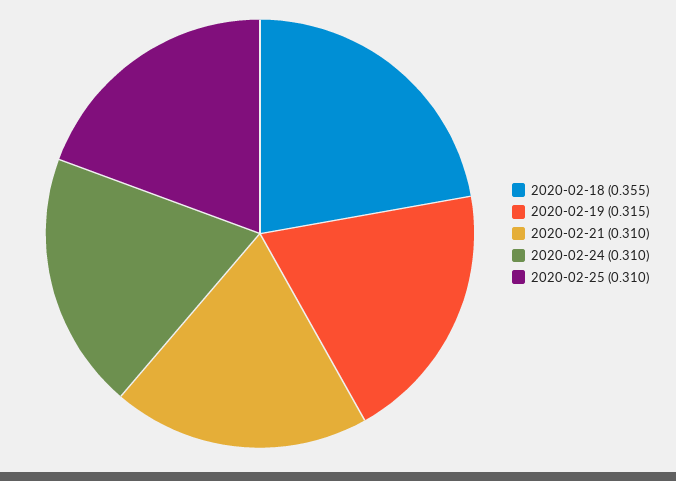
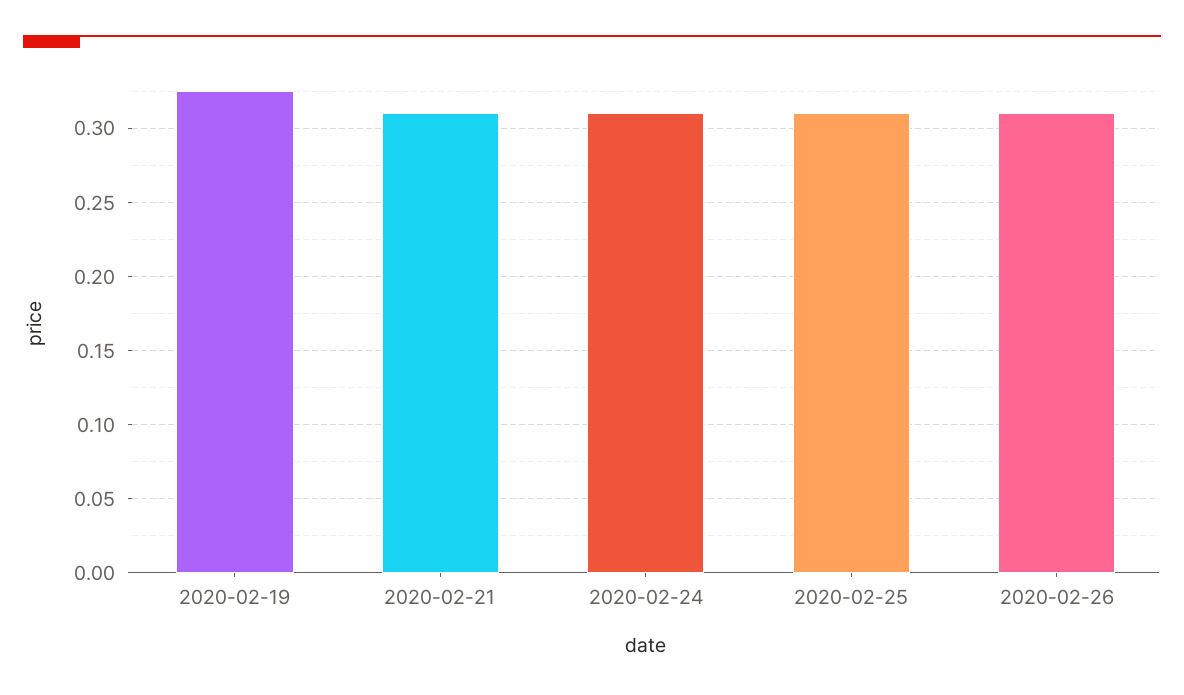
2020-02-18: 0.355 -> none
2020-02-19: 0.315 -> 0.325
2020-02-26: none -> 0.31

